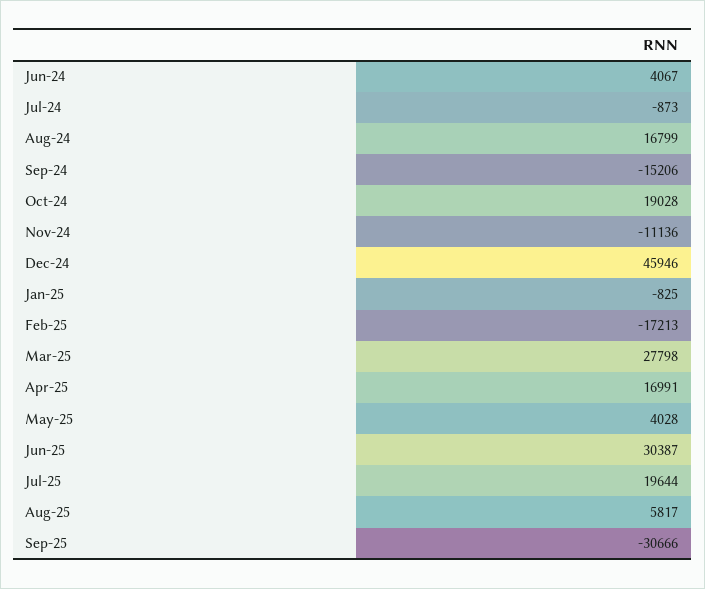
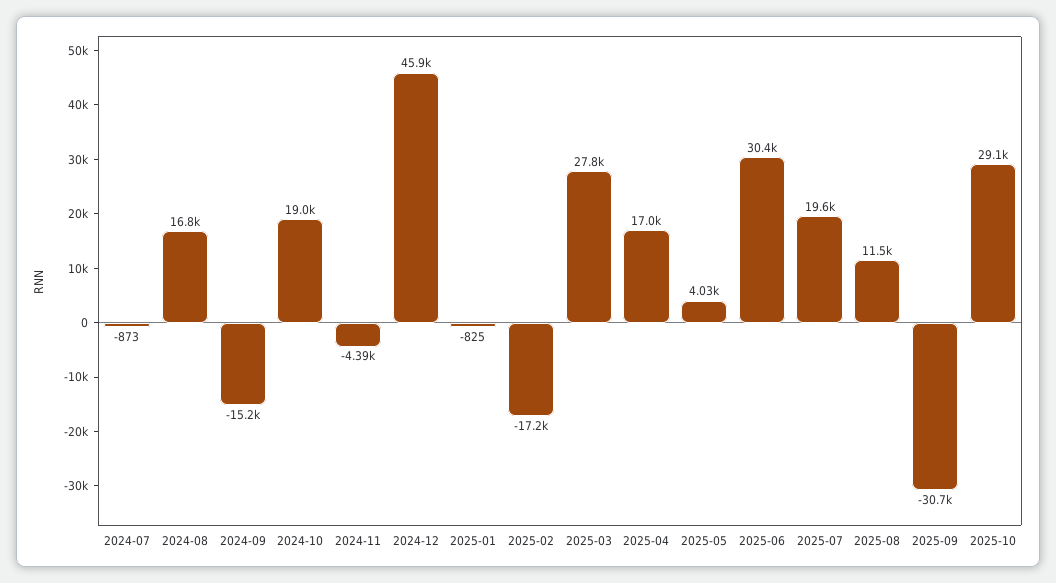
Jun-24: 4067 -> none
Nov-24: -11136 -> -4390
Aug-25: 5817 -> 11500
2025-10: none -> 29100

